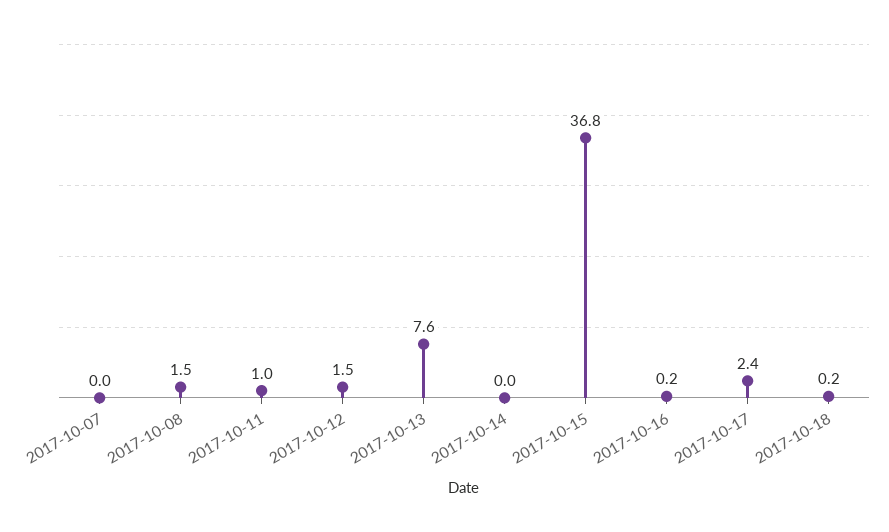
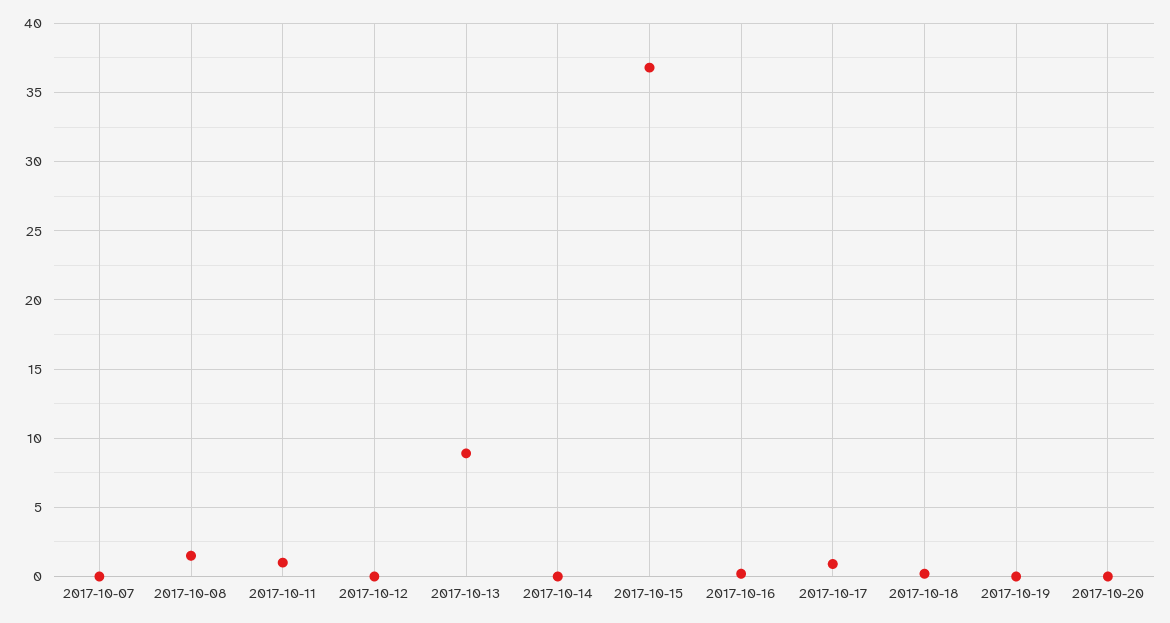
2017-10-12: 1.5 -> 0
2017-10-13: 7.6 -> 9
2017-10-17: 2.4 -> 1
2017-10-19: none -> 0
2017-10-20: none -> 0

